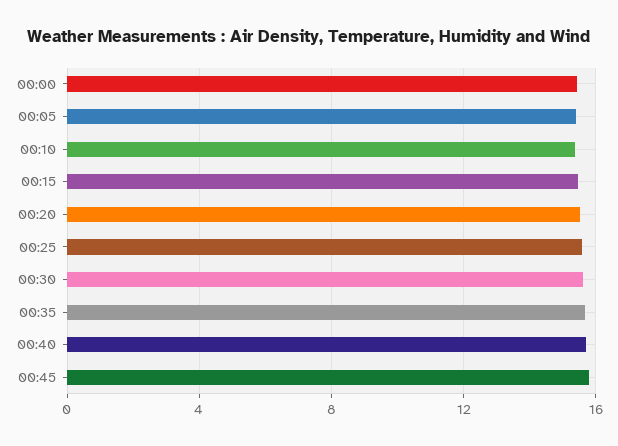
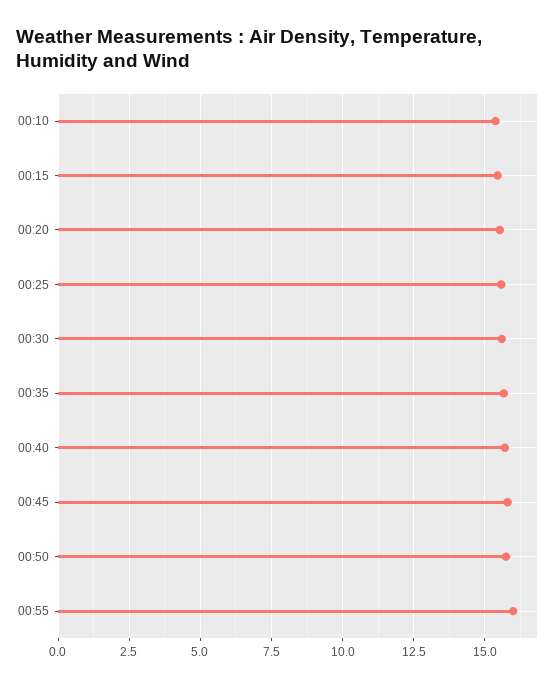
00:00: 15.5 -> none
00:05: 15.5 -> none
00:50: none -> 15.75
00:55: none -> 16

